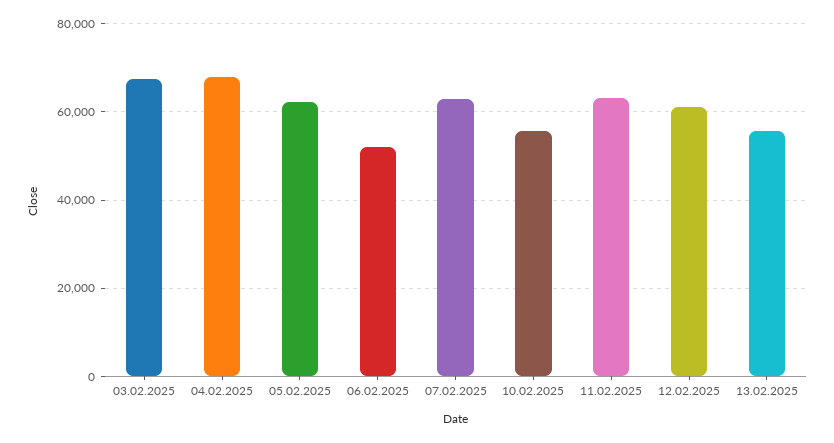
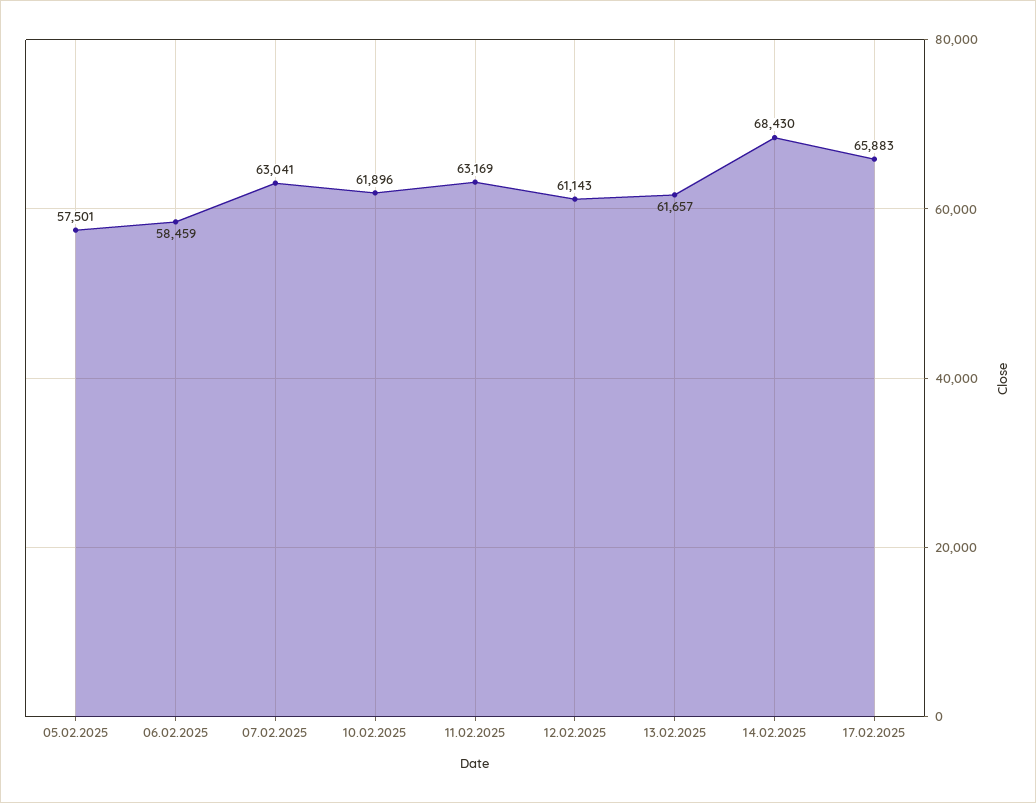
03.02.2025: 68000 -> none
04.02.2025: 68000 -> none
05.02.2025: 62000 -> 57501
06.02.2025: 52000 -> 58459
10.02.2025: 56000 -> 61896
13.02.2025: 56000 -> 61657
14.02.2025: none -> 68430
17.02.2025: none -> 65883

